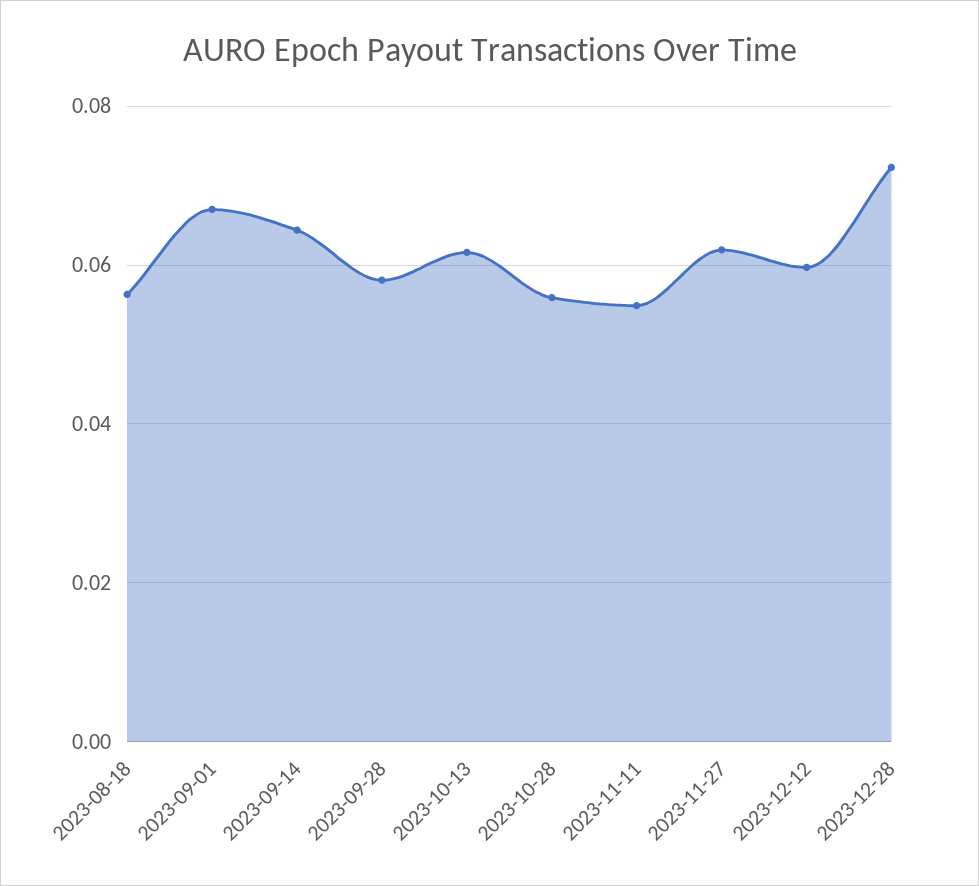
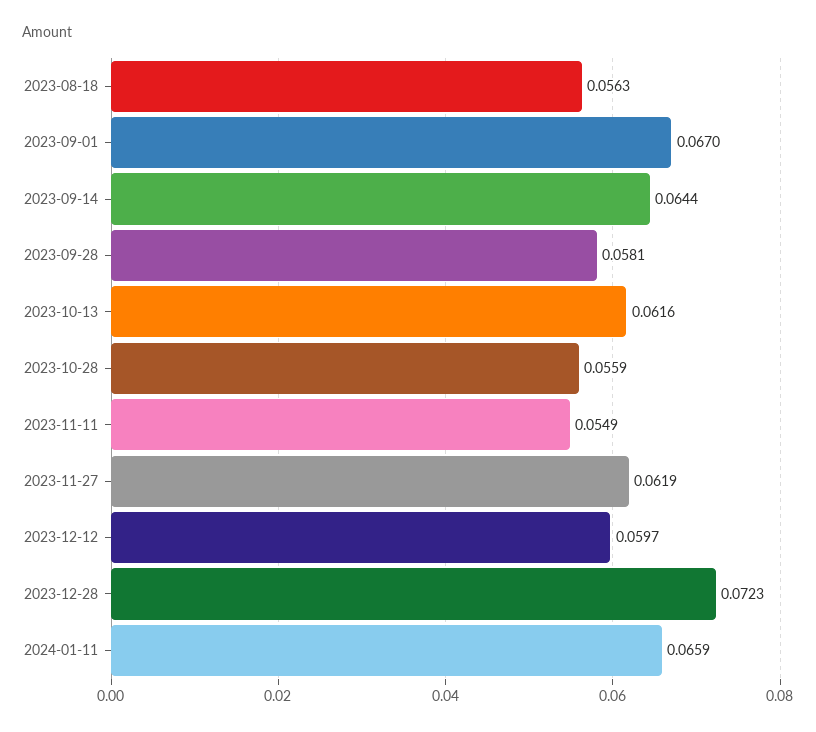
2024-01-11: none -> 0.0659

